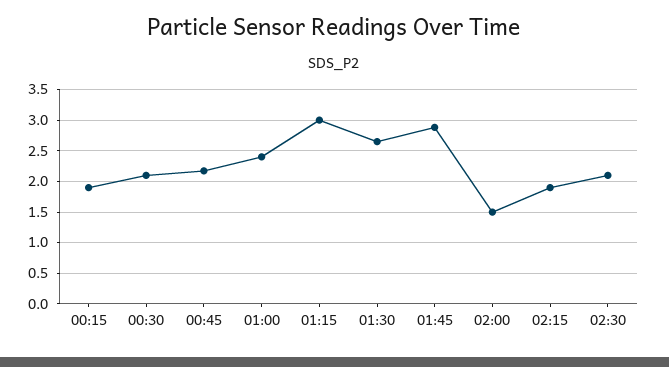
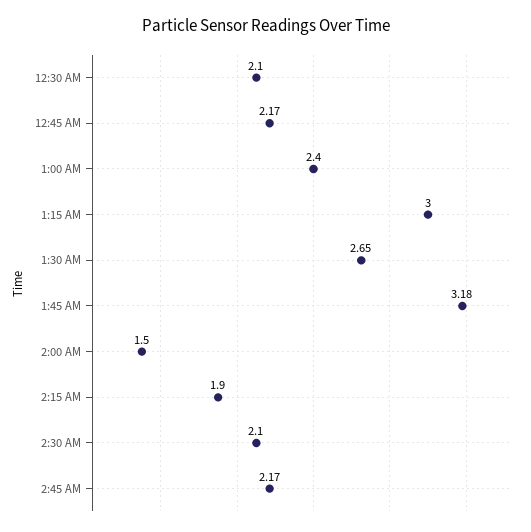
00:15: 1.9 -> none
01:45: 2.9 -> 3.18
2:45 AM: none -> 2.17

